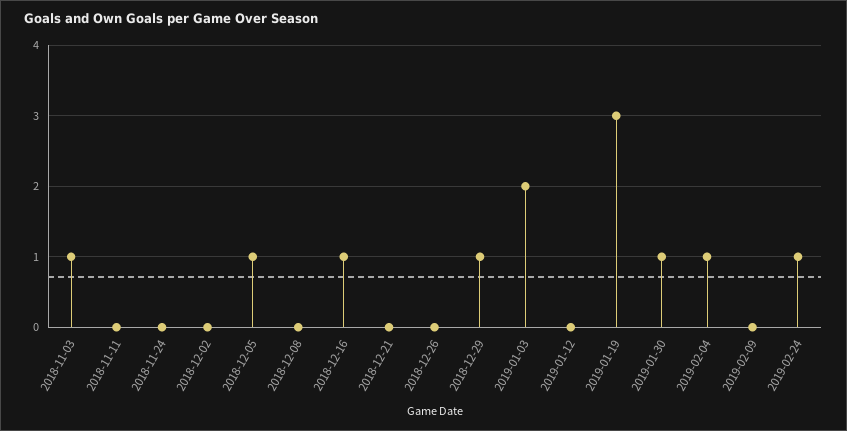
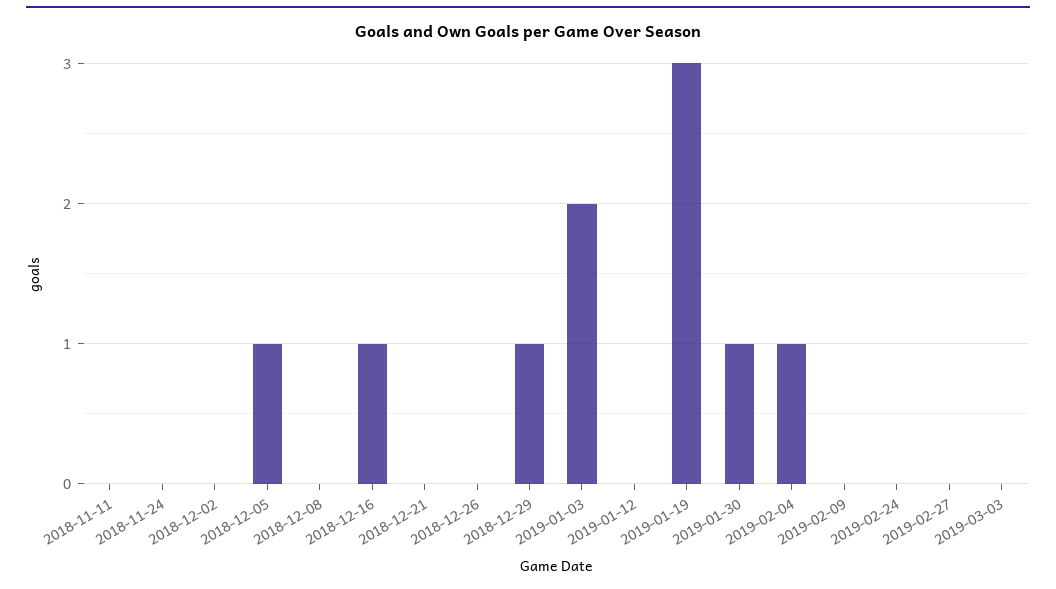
2018-11-03: 1 -> none
2019-02-24: 1 -> 0
2019-02-27: none -> 0
2019-03-03: none -> 0

